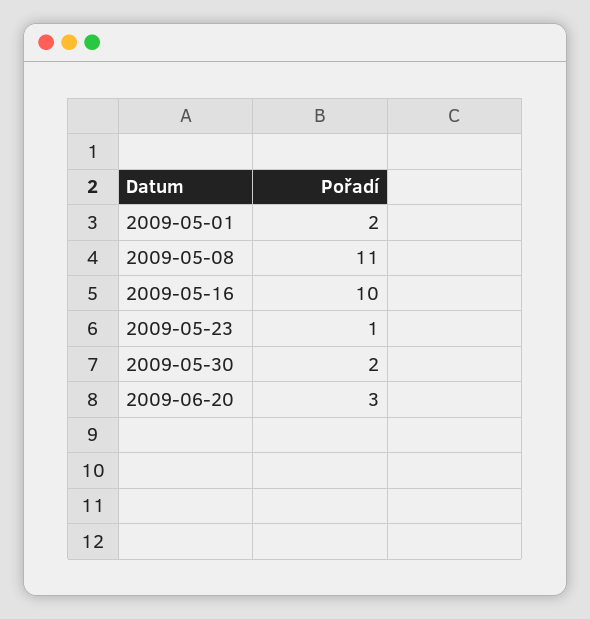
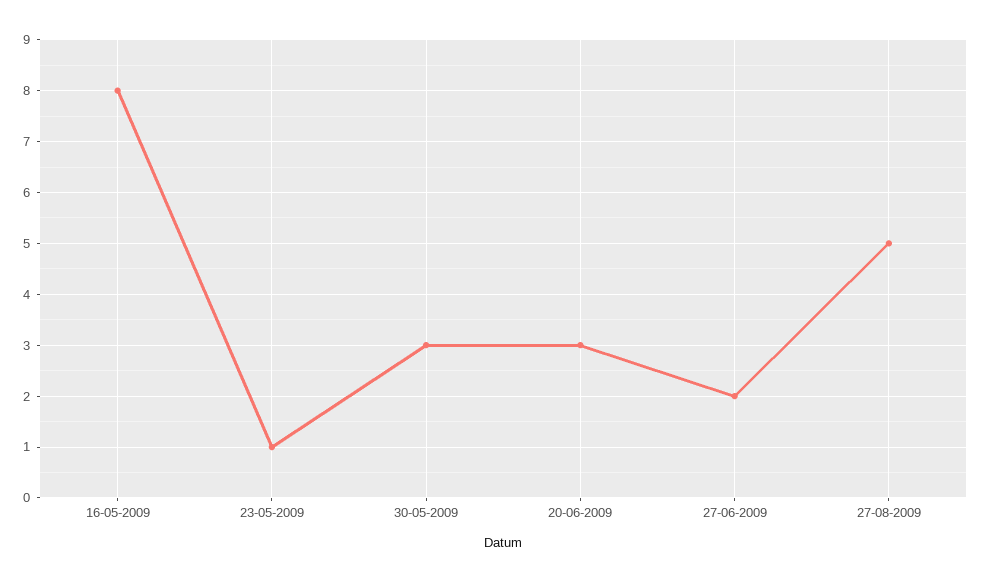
2009-05-01: 2 -> none
2009-05-08: 11 -> none
2009-05-16: 10 -> 8
2009-05-30: 2 -> 3
27-06-2009: none -> 2
27-08-2009: none -> 5

